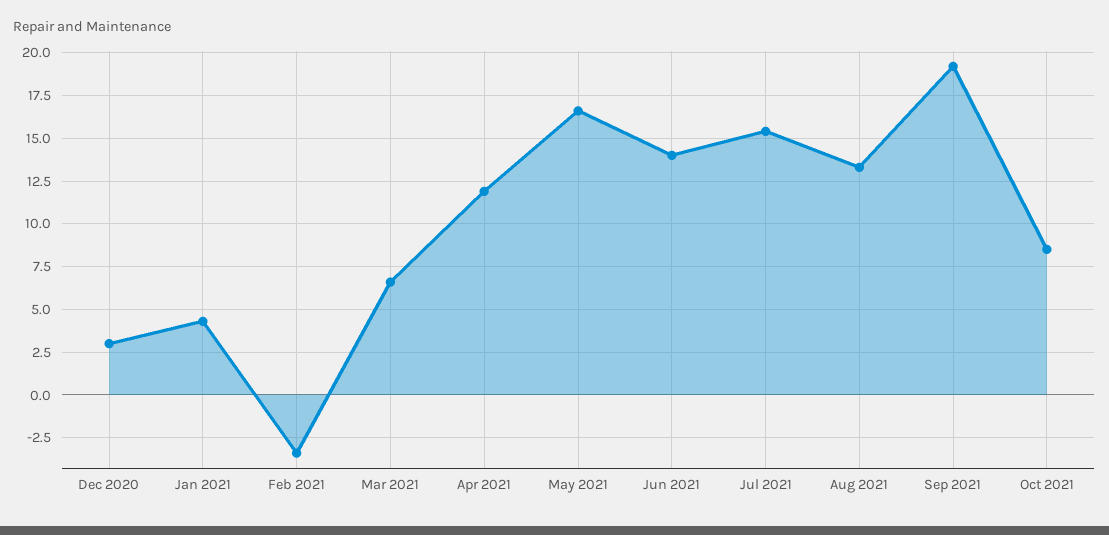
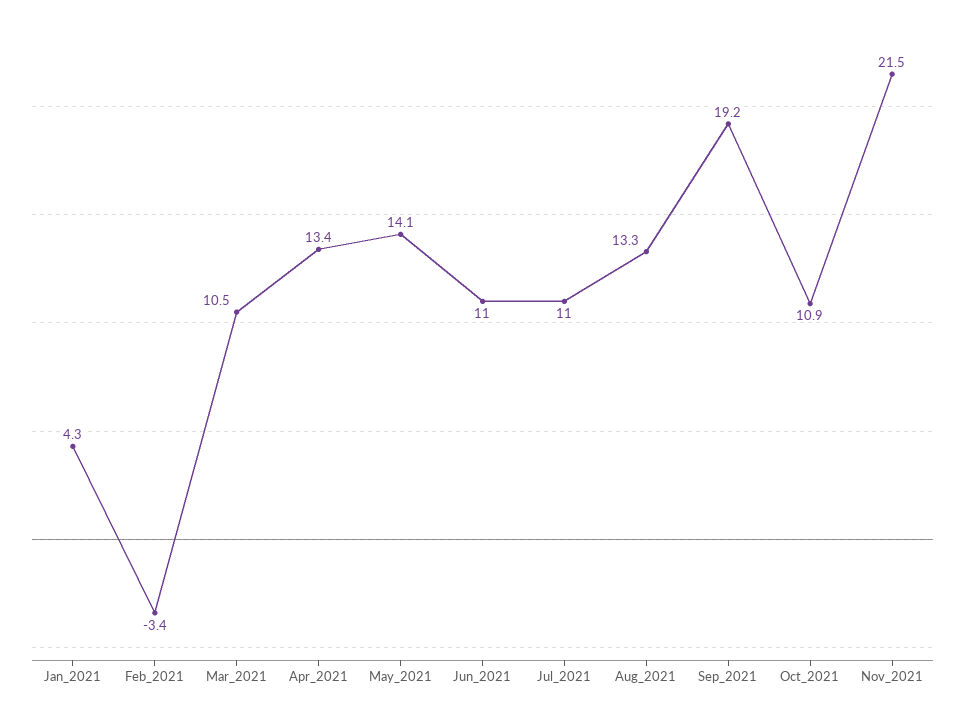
Dec 2020: 3 -> none
Mar 2021: 6.5 -> 10.5
Apr 2021: 12 -> 13.4
May 2021: 16.5 -> 14.1
Jun 2021: 14 -> 11
Jul 2021: 15.5 -> 11
Oct 2021: 8.5 -> 10.9
Nov_2021: none -> 21.5

